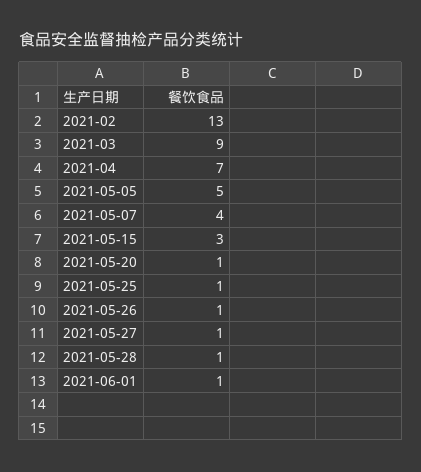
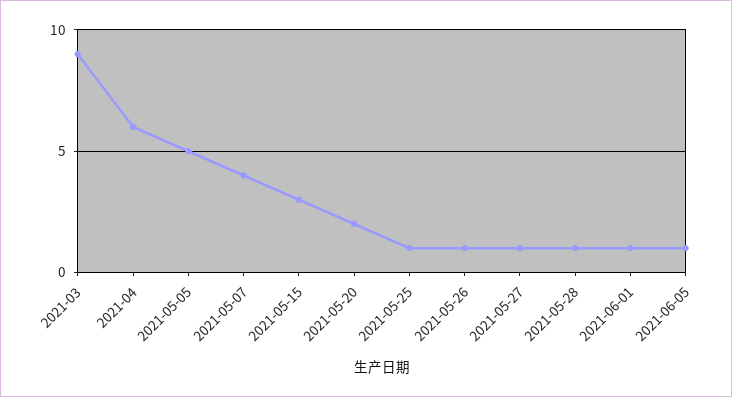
2021-02: 13 -> none
2021-04: 7 -> 6
2021-05-20: 1 -> 2
2021-06-05: none -> 1

